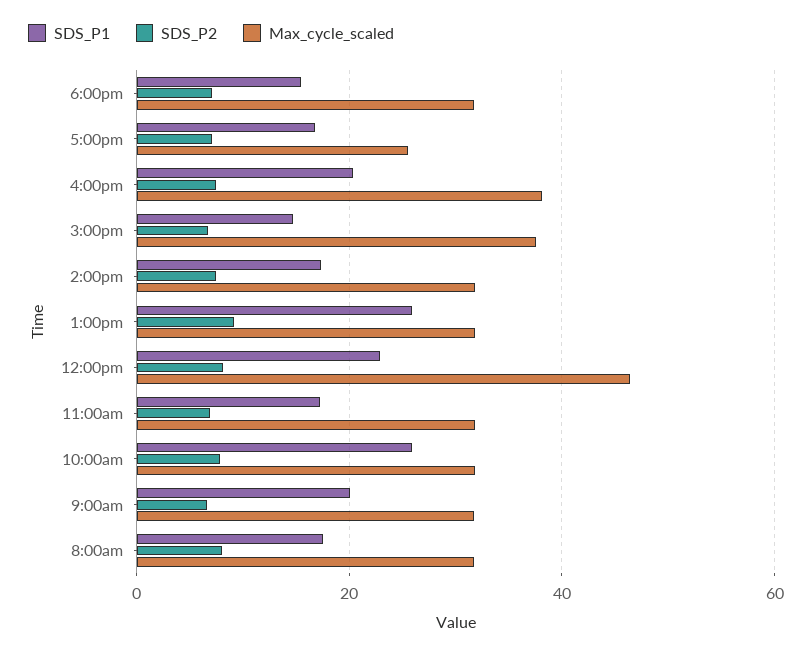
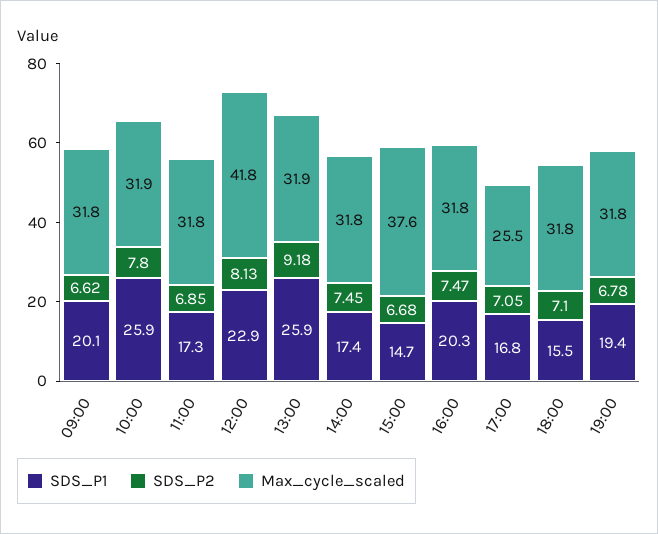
Max_cycle_scaled, 4:00pm: 38 -> 31.8
Max_cycle_scaled, 12:00pm: 46 -> 41.8
SDS_P1, 8:00am: 18 -> none
SDS_P2, 8:00am: 8 -> none
Max_cycle_scaled, 8:00am: 32 -> none
SDS_P1, 19:00: none -> 19.4
SDS_P2, 19:00: none -> 6.78
Max_cycle_scaled, 19:00: none -> 31.8

